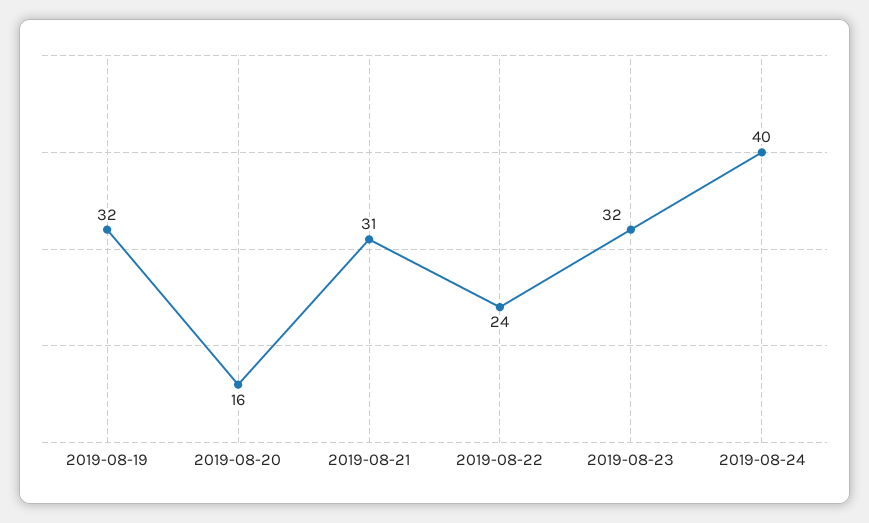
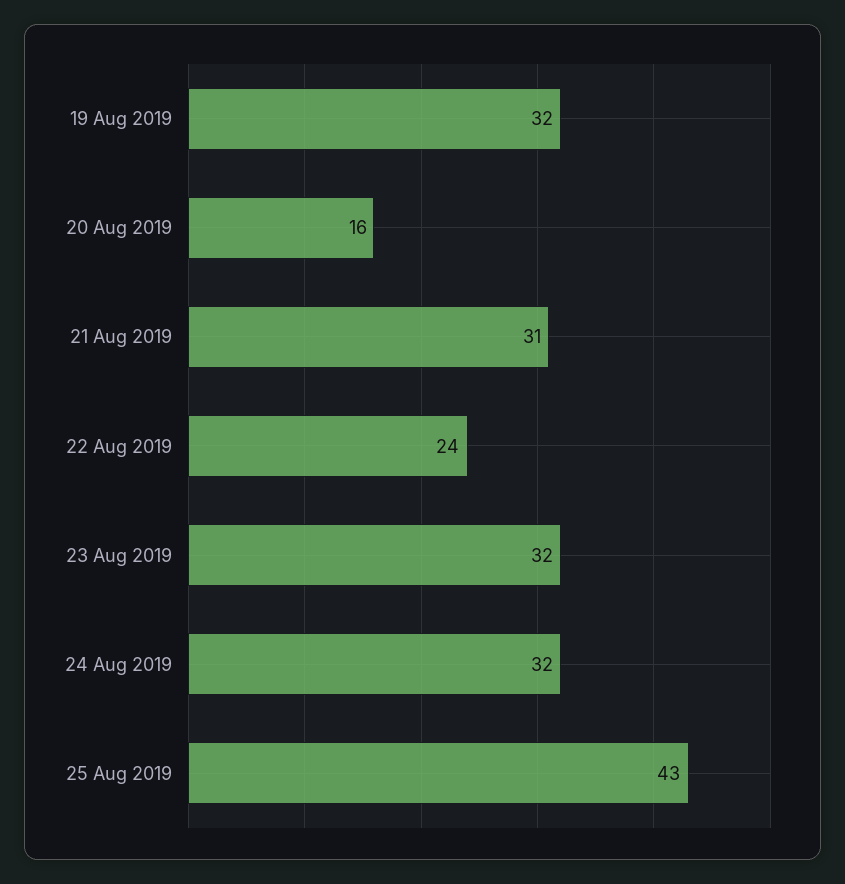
2019-08-24: 40 -> 32
25 Aug 2019: none -> 43

